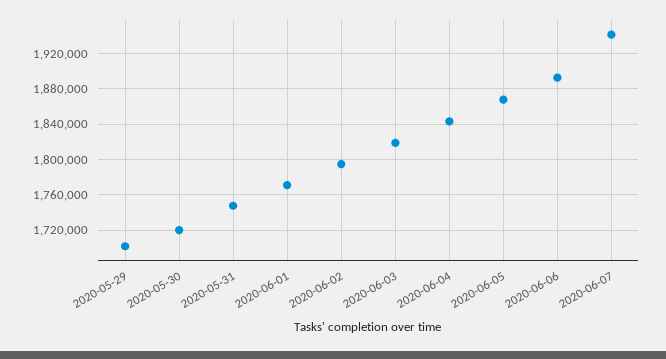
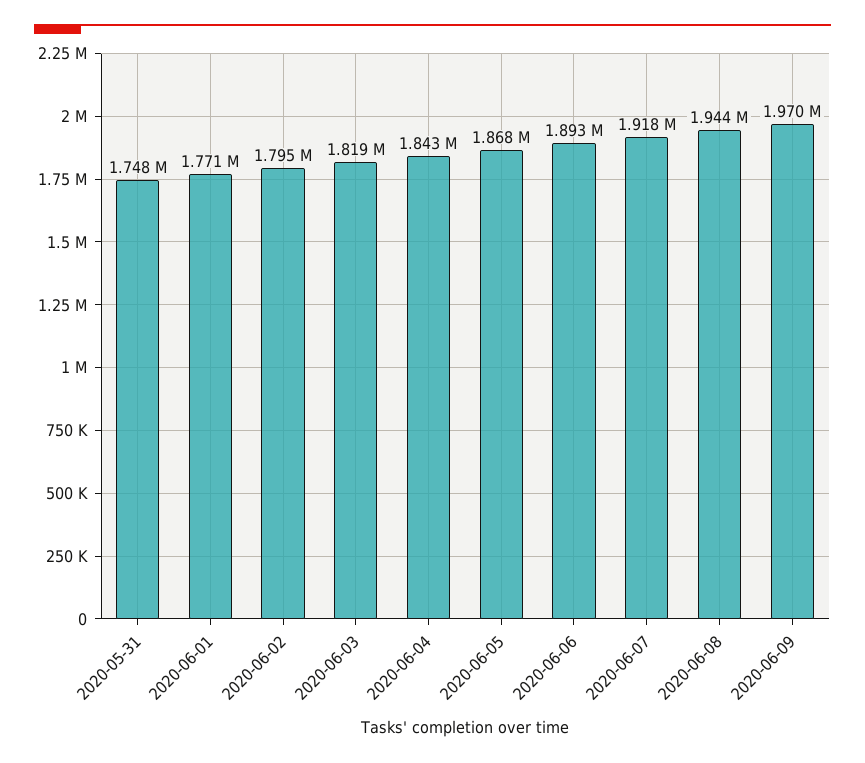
2020-05-29: 1700000 -> none
2020-05-30: 1720000 -> none
2020-06-07: 1940000 -> 1918000
2020-06-08: none -> 1944000
2020-06-09: none -> 1970000

